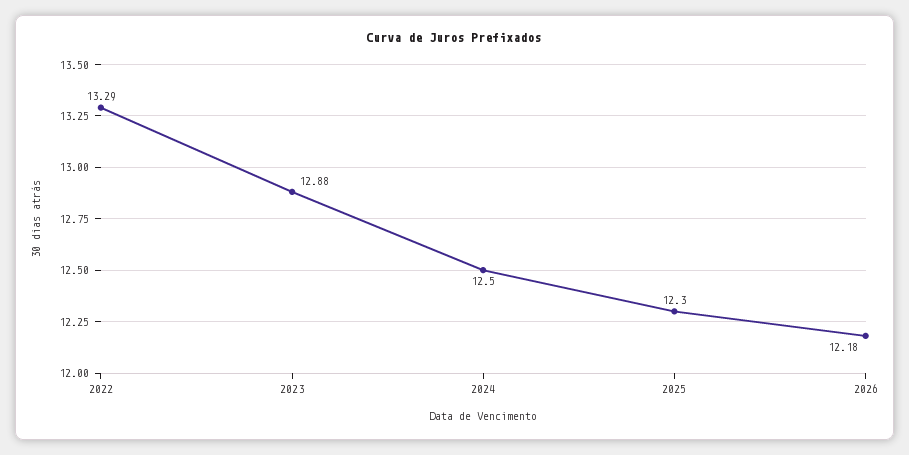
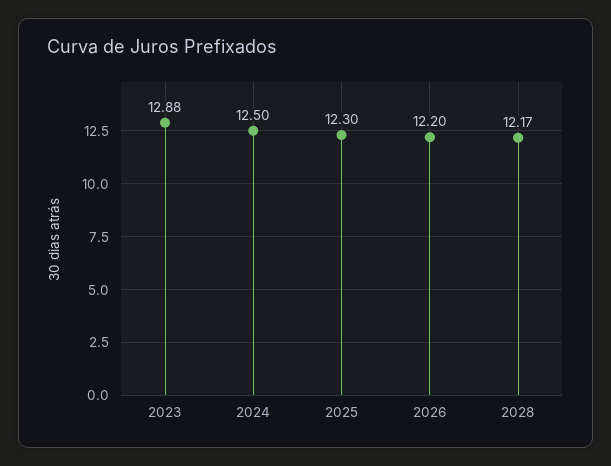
2022: 13.29 -> none
2026: 12.18 -> 12.2
2028: none -> 12.17

